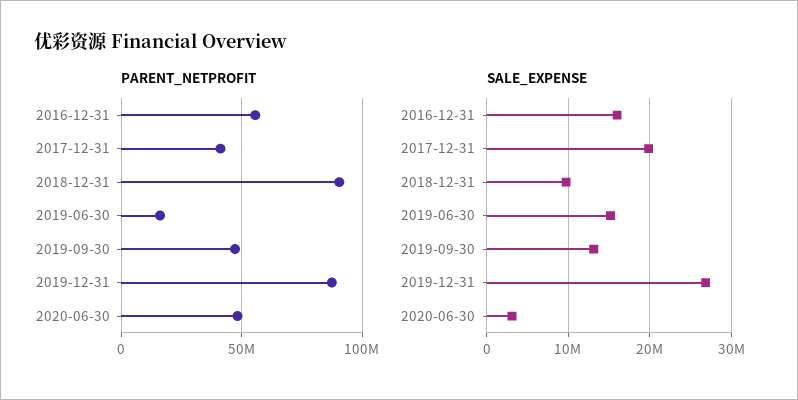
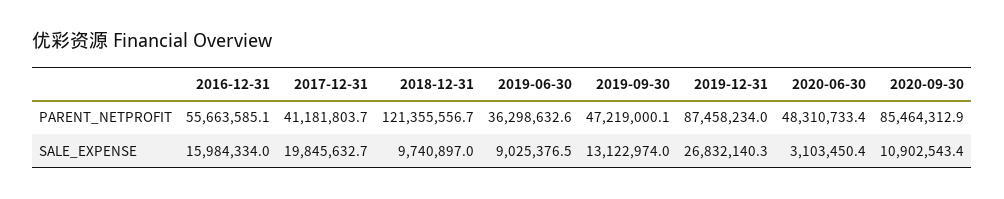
PARENT_NETPROFIT, 2018-12-31: 90000000 -> 121355556.7
PARENT_NETPROFIT, 2019-06-30: 15000000 -> 36298632.6
SALE_EXPENSE, 2019-06-30: 15000000 -> 9025376.5
PARENT_NETPROFIT, 2020-09-30: none -> 85464312.9
SALE_EXPENSE, 2020-09-30: none -> 10902543.4

